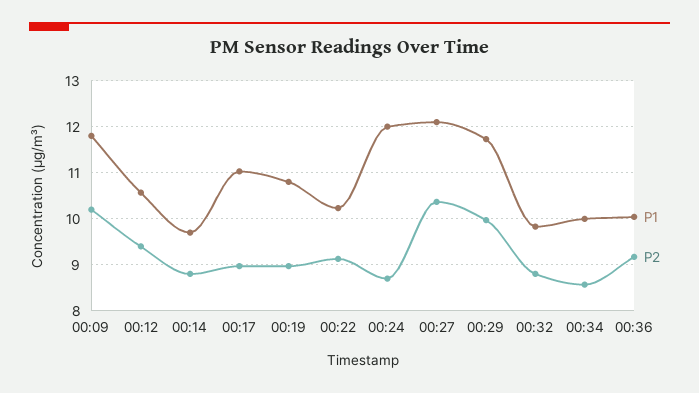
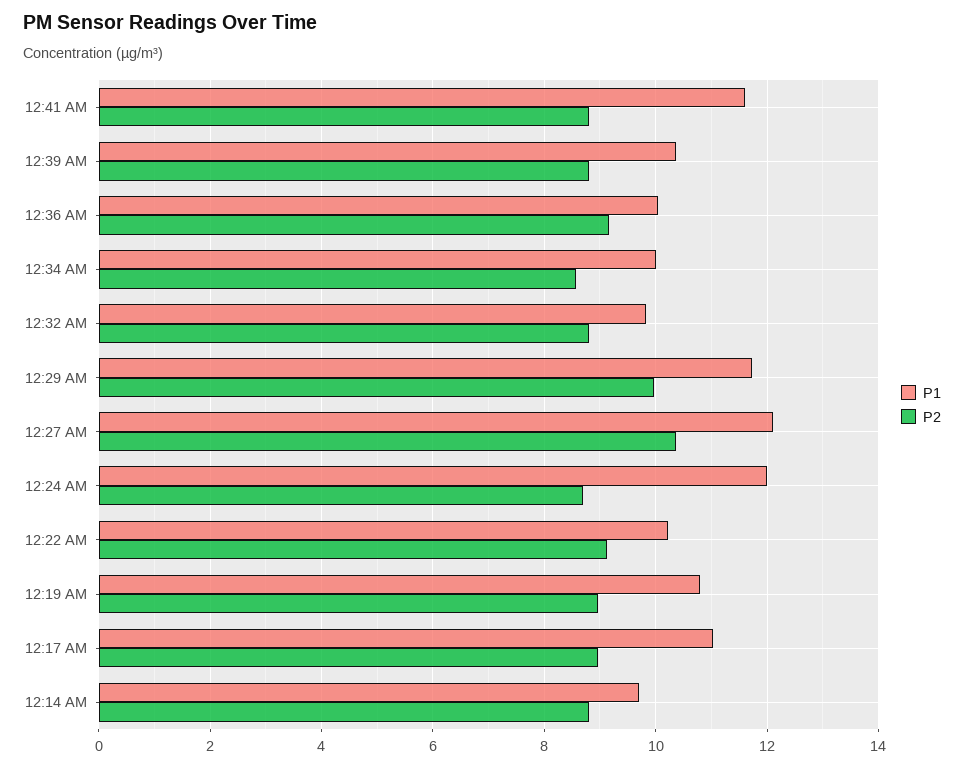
P1, 00:09: 11.8 -> none
P2, 00:09: 10.2 -> none
P1, 00:12: 10.6 -> none
P2, 00:12: 9.4 -> none
P1, 12:41 AM: none -> 11.6
P2, 12:41 AM: none -> 8.8
P1, 12:39 AM: none -> 10.4
P2, 12:39 AM: none -> 8.8

